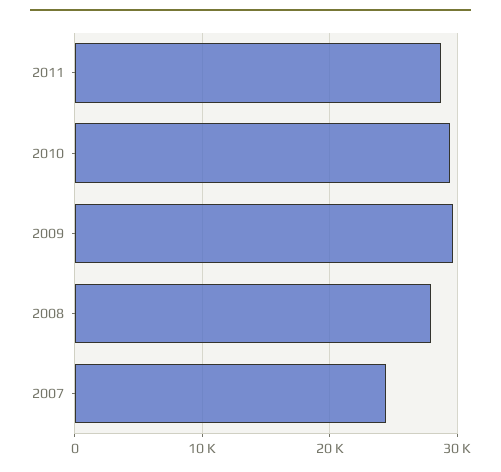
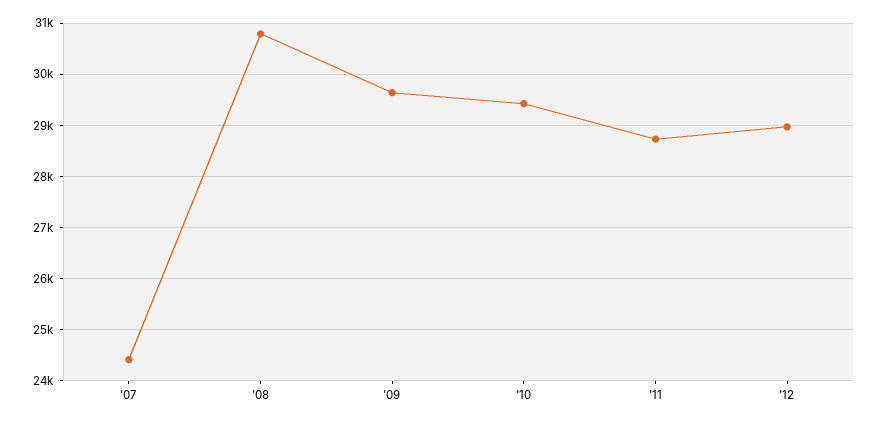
2008: 28000 -> 30800
'12: none -> 29000

